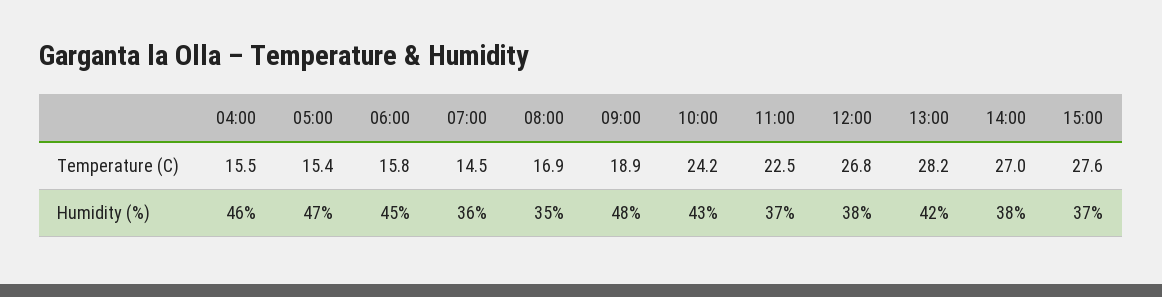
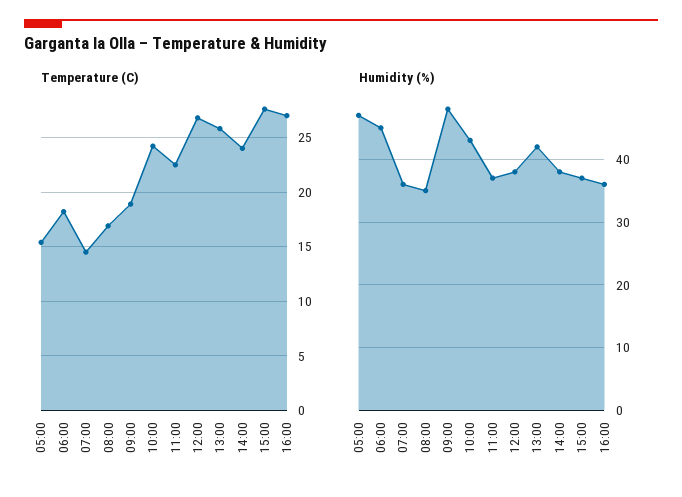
Temperature (C), 04:00: 15.5 -> none
Temperature (C), 06:00: 15.8 -> 18
Temperature (C), 13:00: 28.2 -> 26
Temperature (C), 14:00: 27 -> 24
Humidity (%), 04:00: 46 -> none
Temperature (C), 16:00: none -> 27
Humidity (%), 16:00: none -> 36

